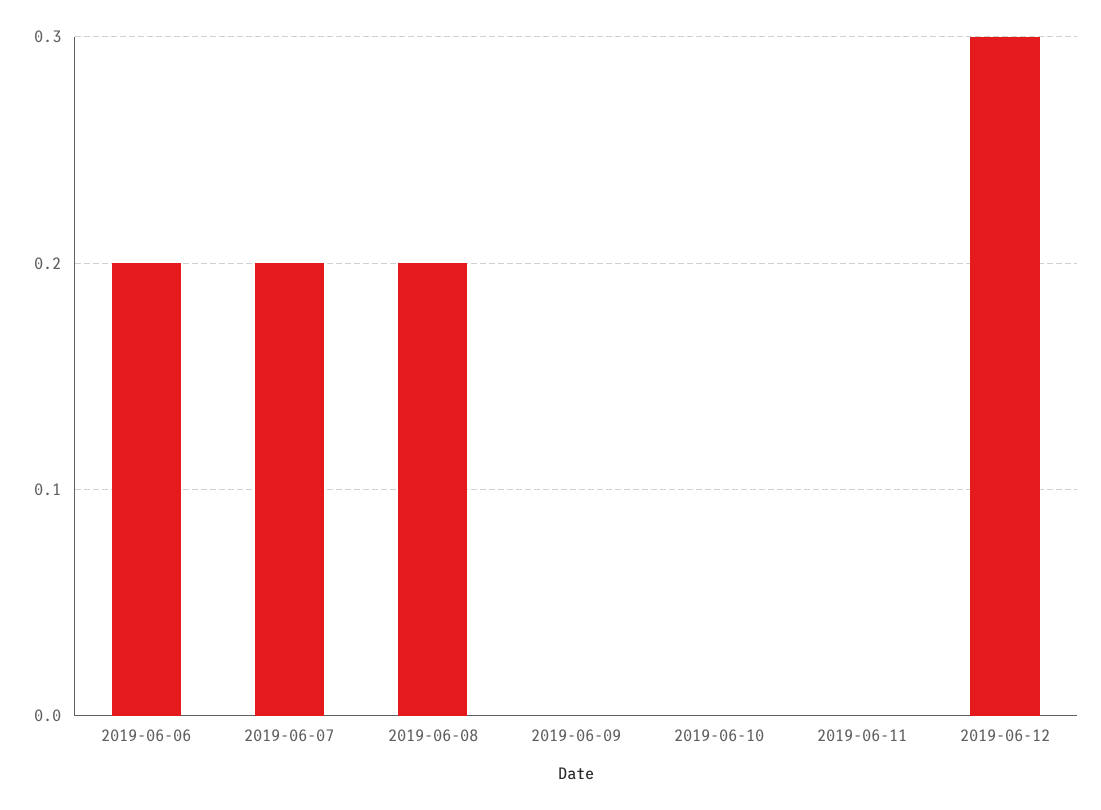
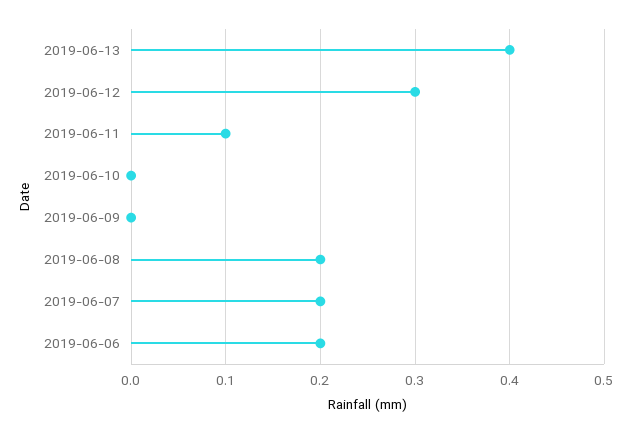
2019-06-11: 0 -> 0.1
2019-06-13: none -> 0.4

